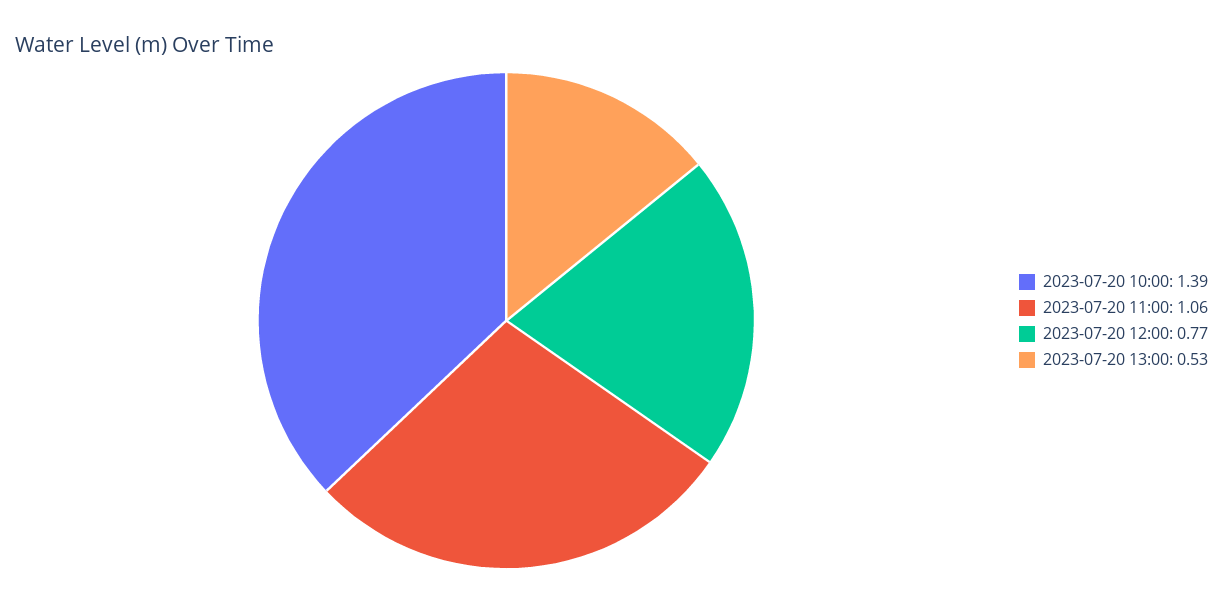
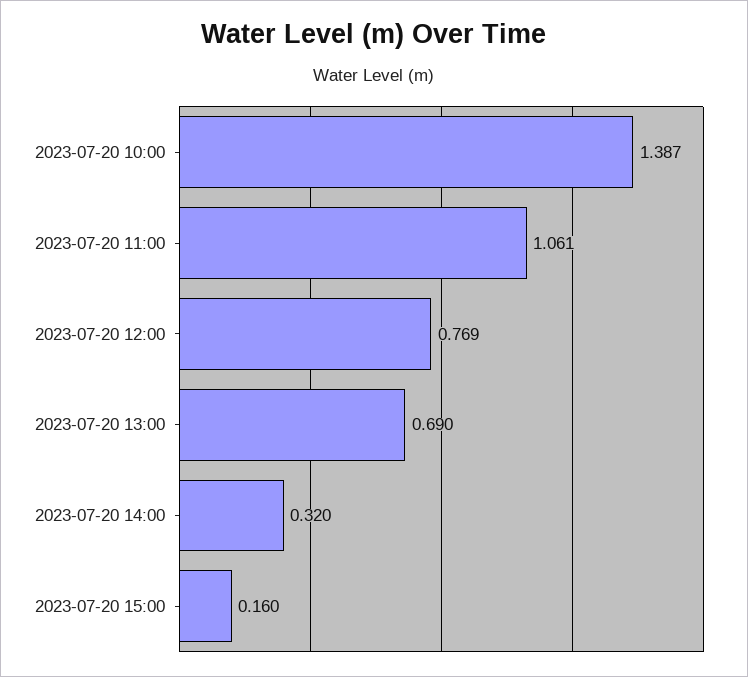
2023-07-20 13:00: 0.53 -> 0.69
2023-07-20 14:00: none -> 0.32
2023-07-20 15:00: none -> 0.16

